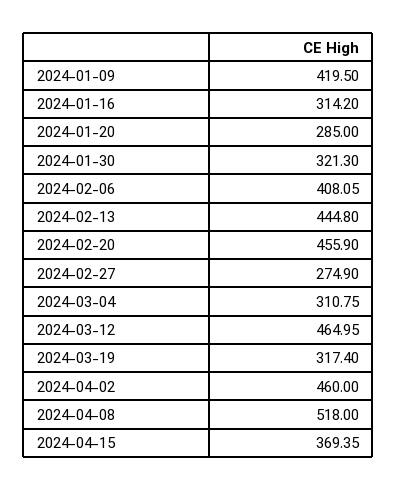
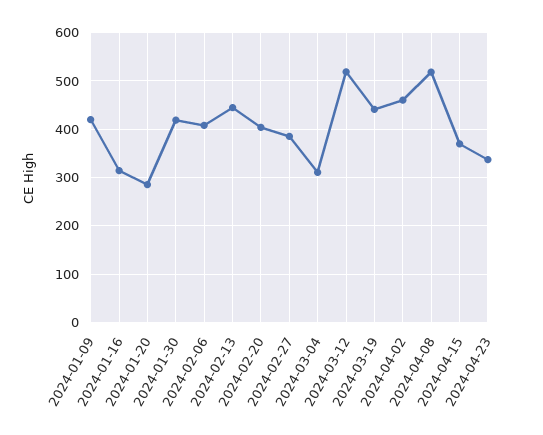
2024-01-30: 321.3 -> 420
2024-02-20: 455.9 -> 400
2024-02-27: 274.9 -> 380
2024-03-12: 464.95 -> 520
2024-03-19: 317.4 -> 440
2024-04-23: none -> 340

